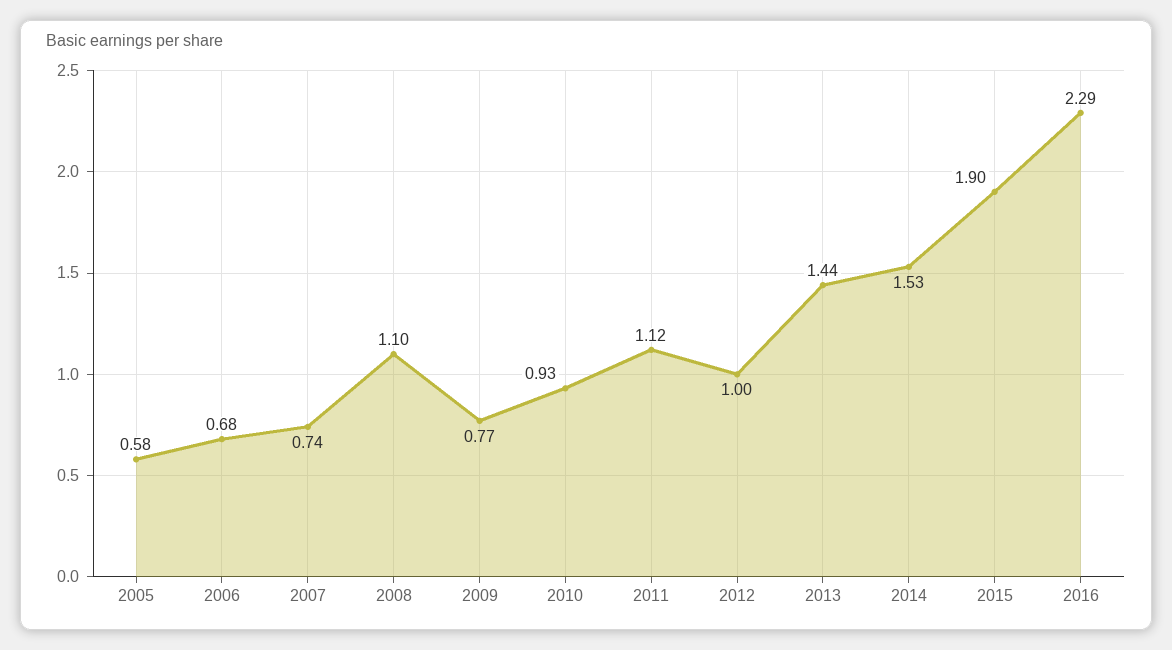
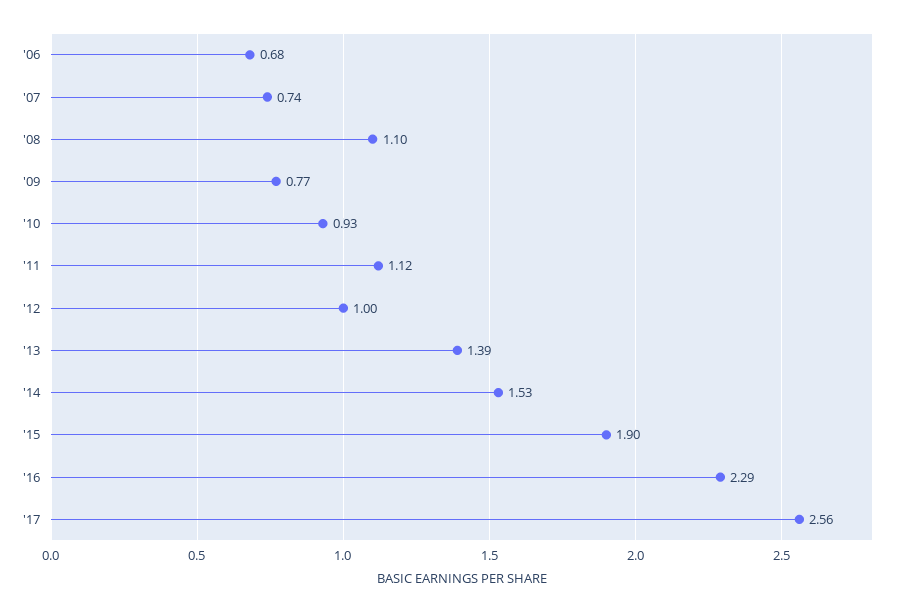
2005: 0.58 -> none
2013: 1.44 -> 1.39
'17: none -> 2.56

